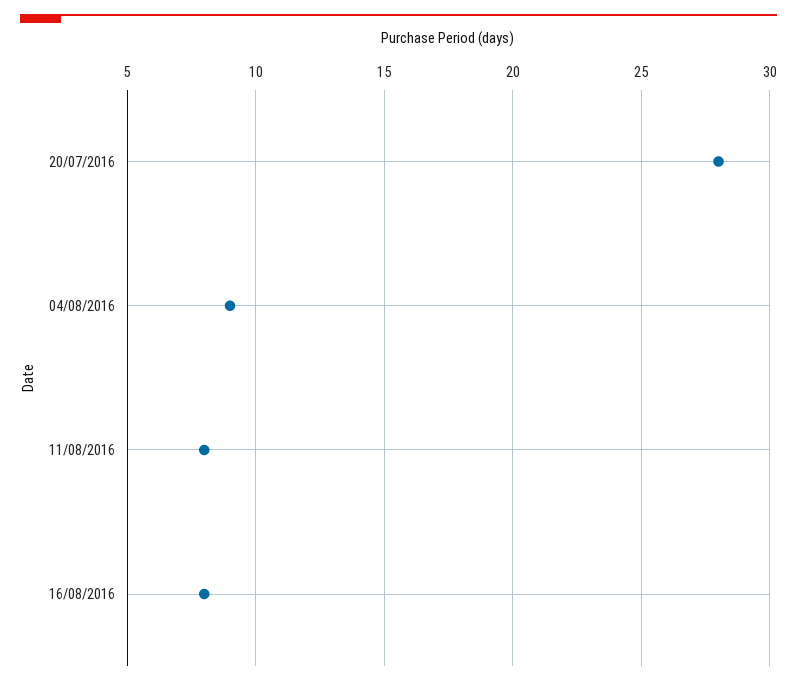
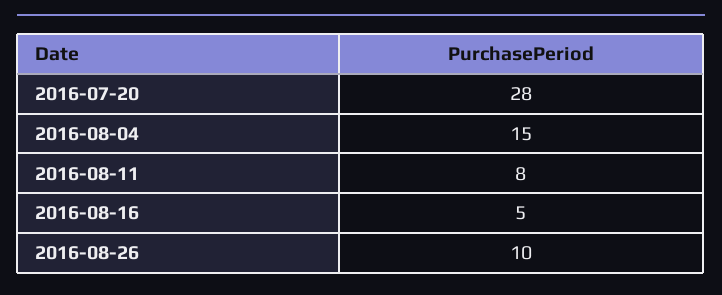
04/08/2016: 9 -> 15
16/08/2016: 8 -> 5
2016-08-26: none -> 10

